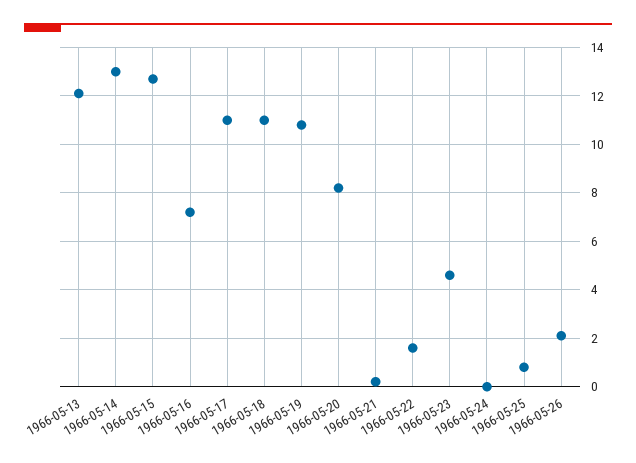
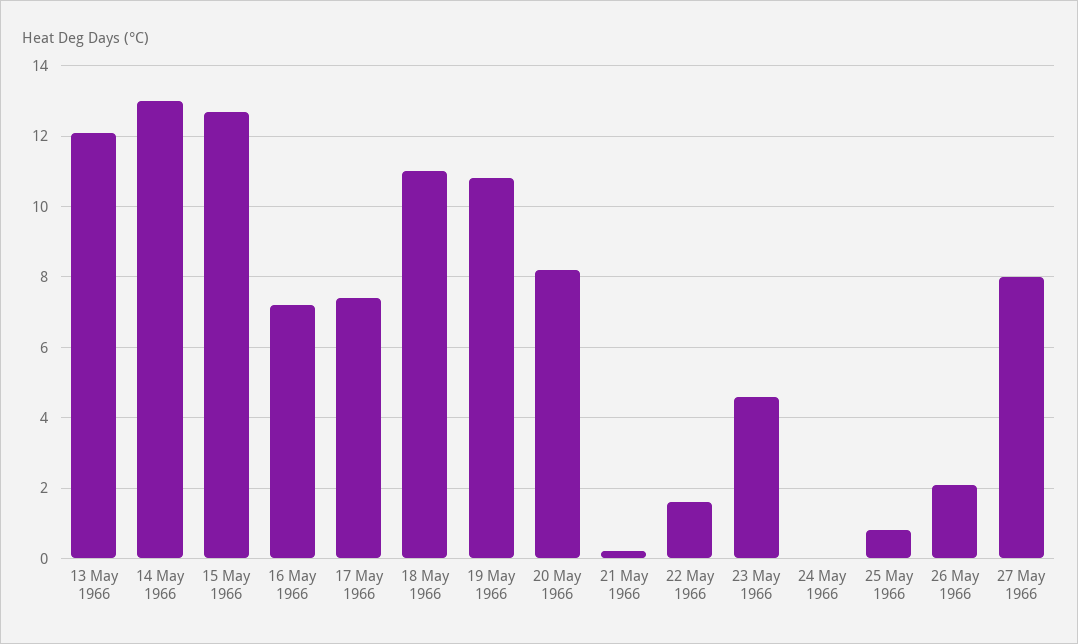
1966-05-17: 11 -> 7.5
27 May 1966: none -> 8

